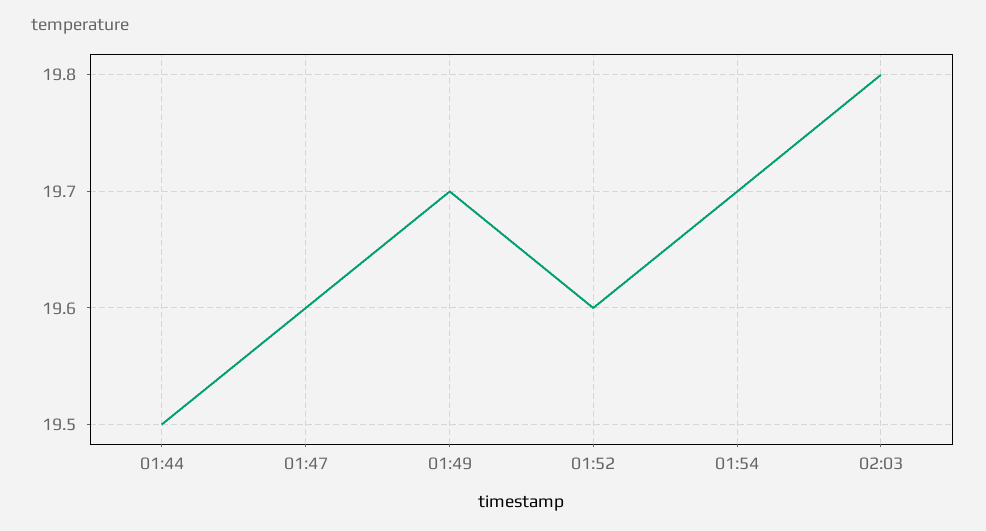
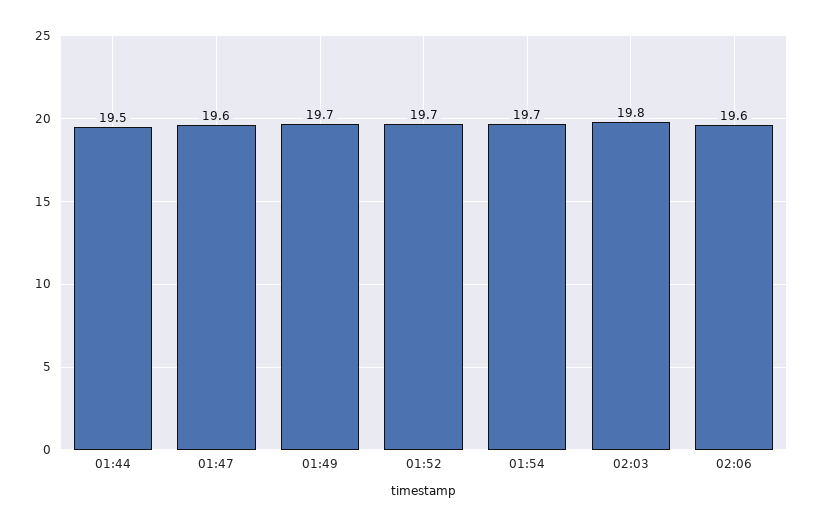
01:52: 19.6 -> 19.7
02:06: none -> 19.6

